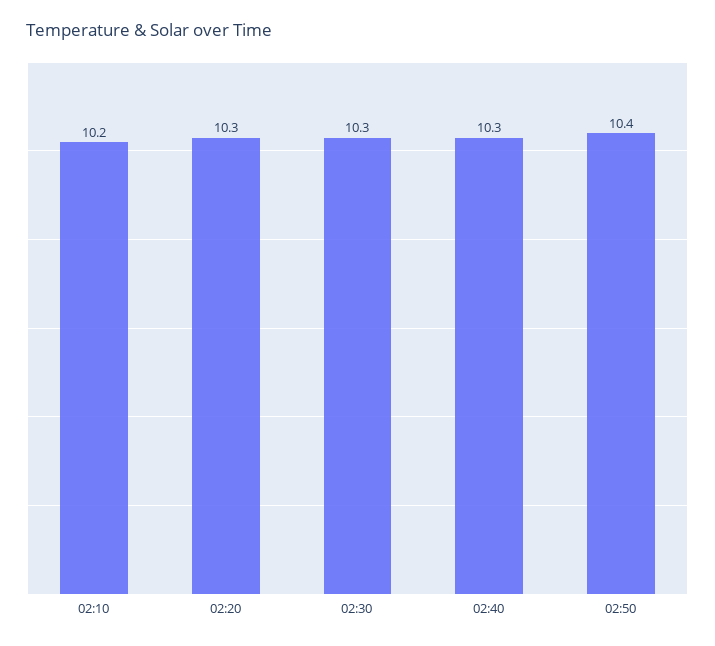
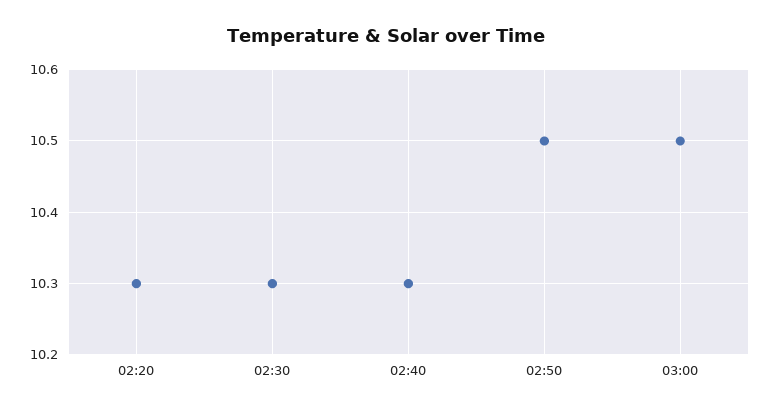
02:10: 10.2 -> none
02:50: 10.4 -> 10.5
03:00: none -> 10.5

